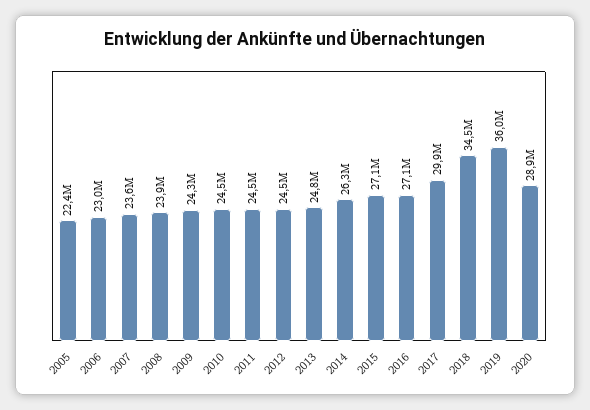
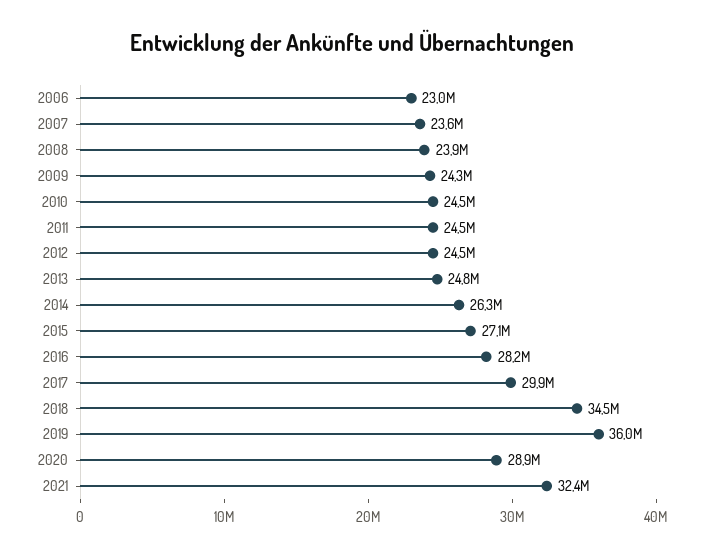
2005: 22400000 -> none
2016: 27100000 -> 28200000
2021: none -> 32400000

